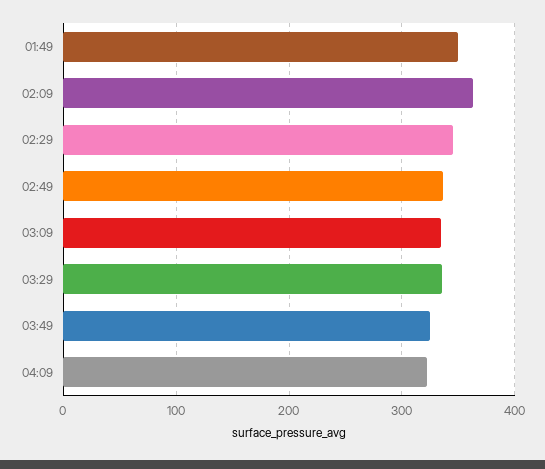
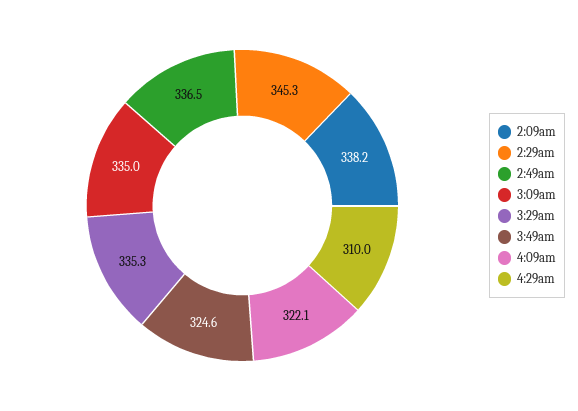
01:49: 350 -> none
02:09: 360 -> 338.2
4:29am: none -> 310

